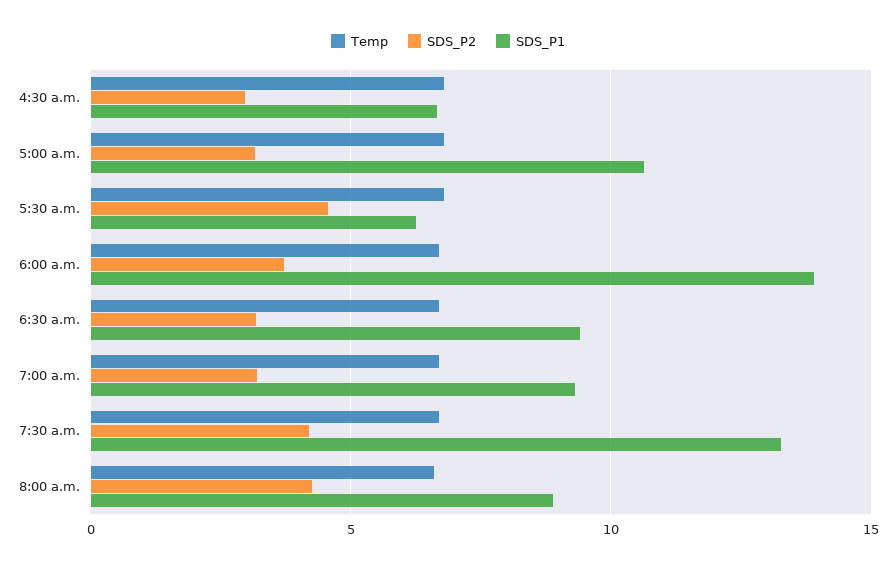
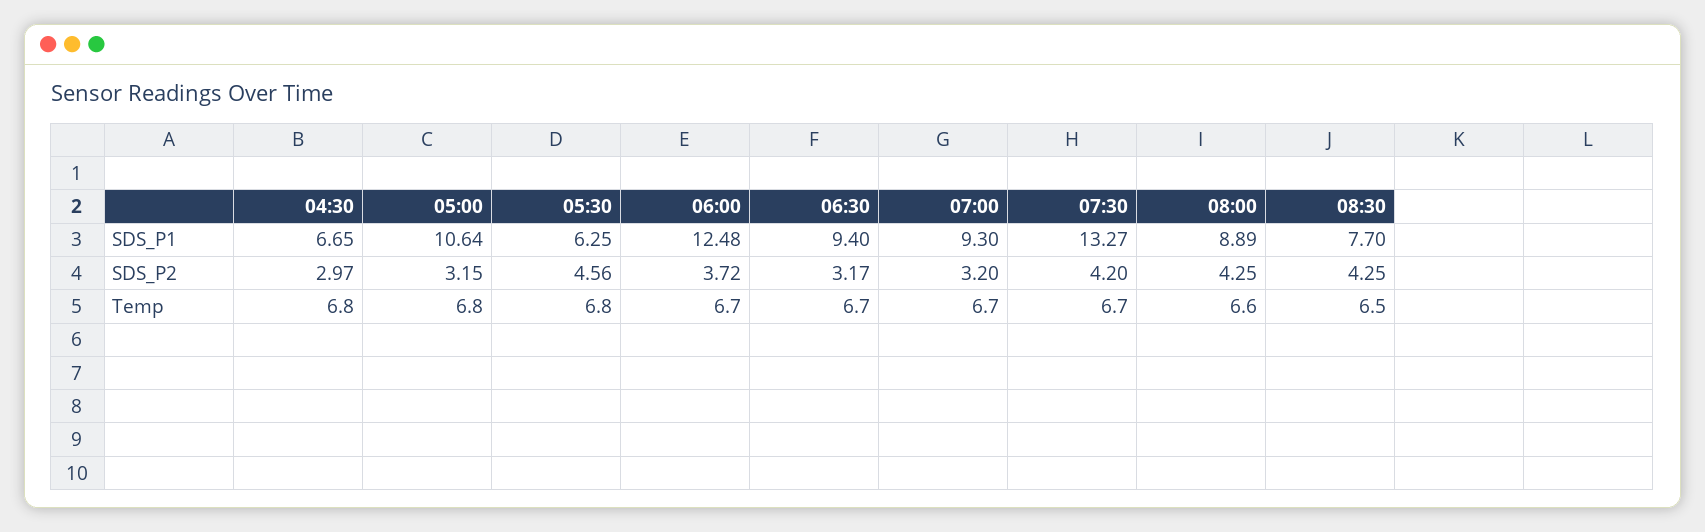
SDS_P1, 6:00 a.m.: 14 -> 12.48
SDS_P1, 08:30: none -> 7.7
SDS_P2, 08:30: none -> 4.25
Temp, 08:30: none -> 6.5

